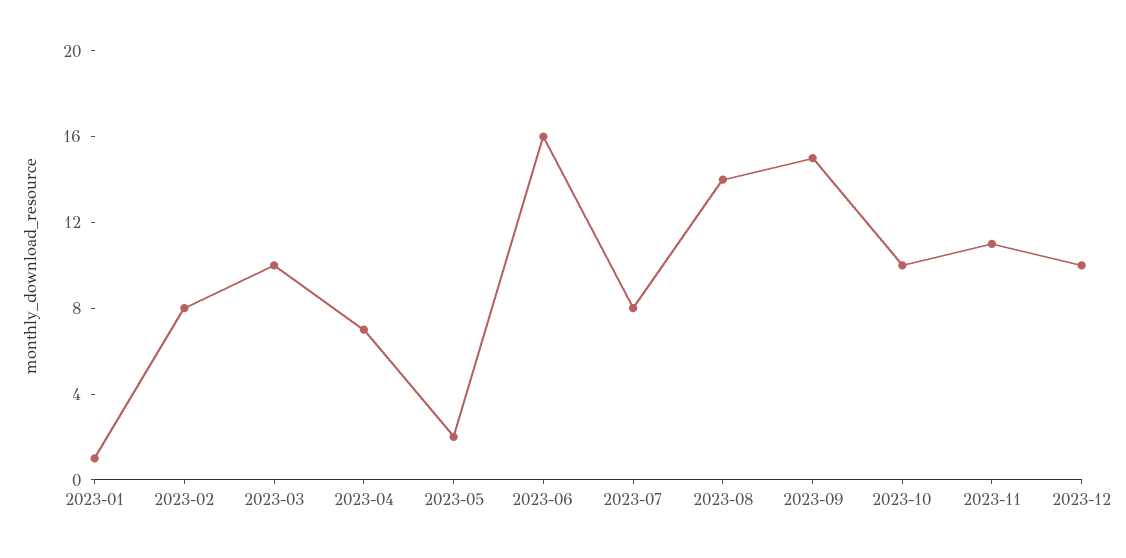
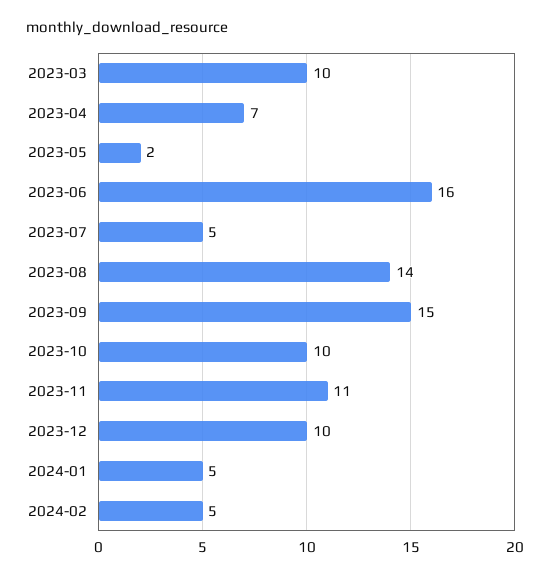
2023-01: 1 -> none
2023-02: 8 -> none
2023-07: 8 -> 5
2024-01: none -> 5
2024-02: none -> 5

